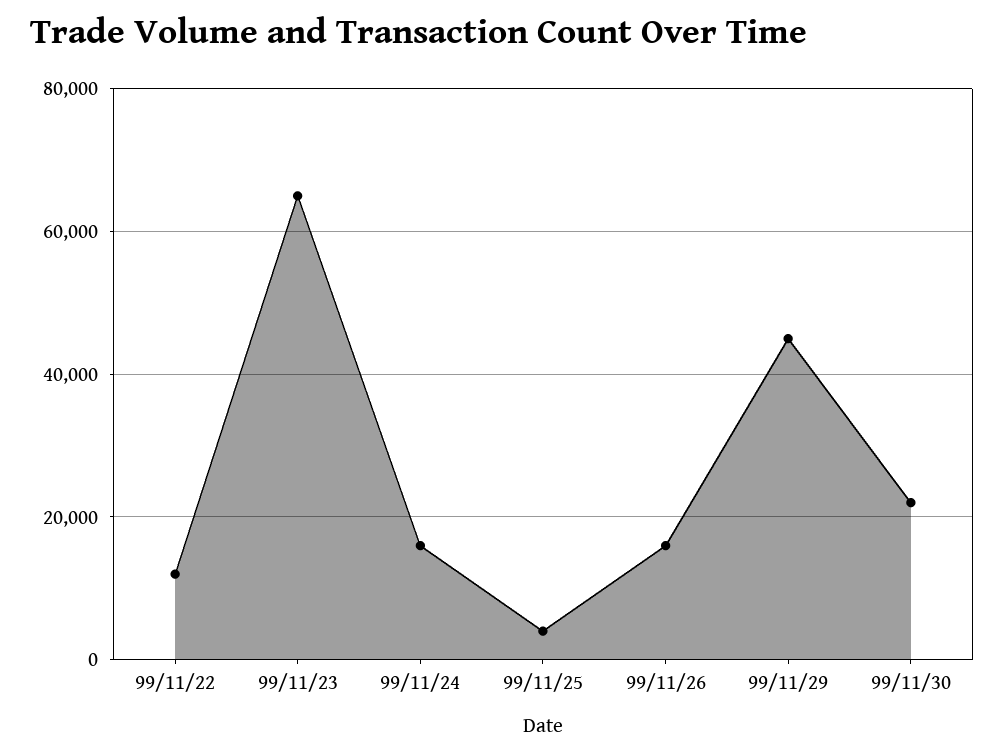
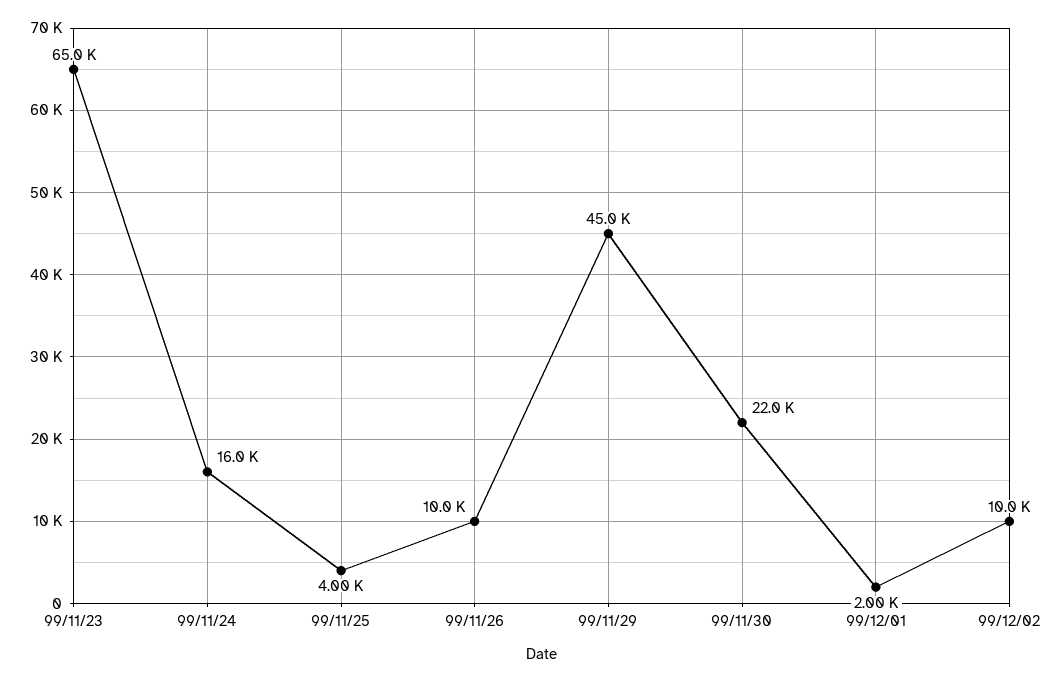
99/11/22: 12000 -> none
99/11/26: 16000 -> 10000
99/12/01: none -> 2000
99/12/02: none -> 10000

